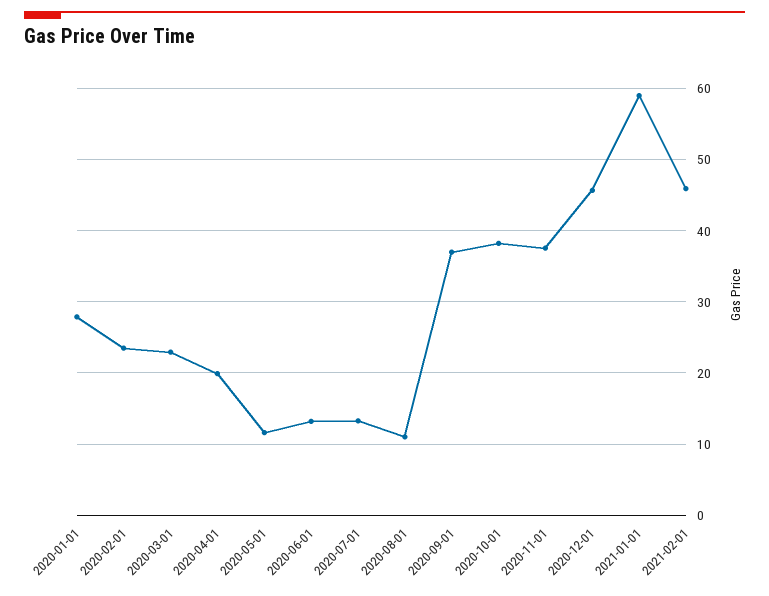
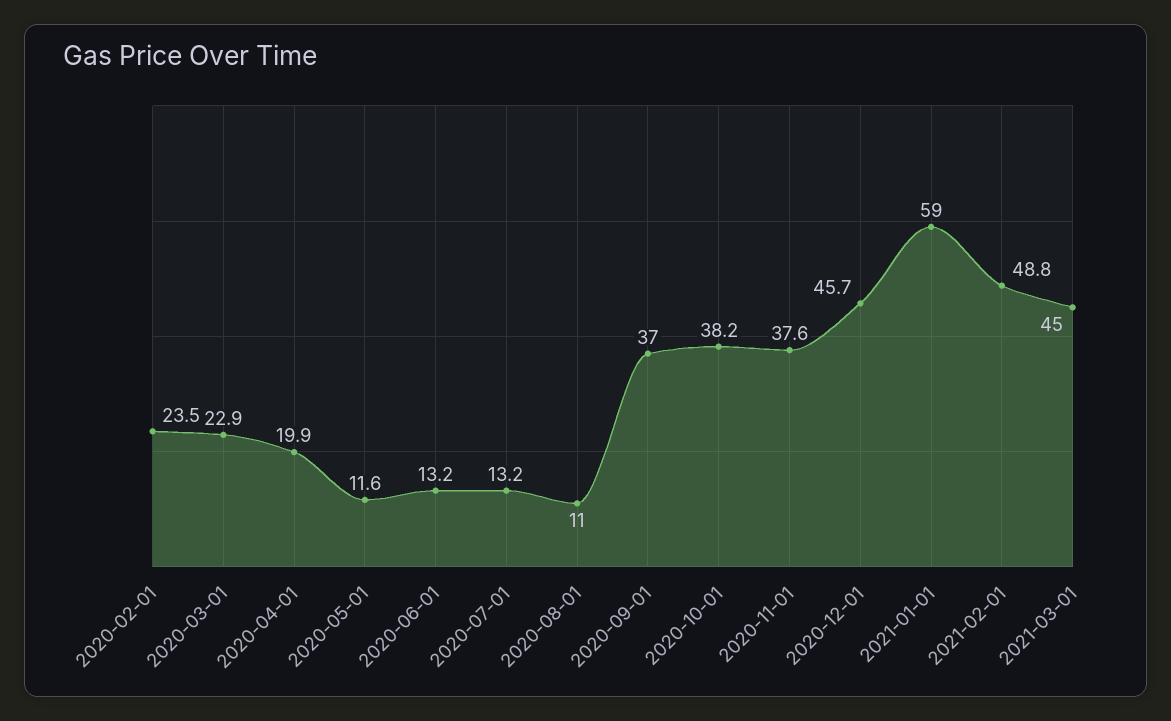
2020-01-01: 28 -> none
2021-02-01: 46 -> 48.8
2021-03-01: none -> 45

